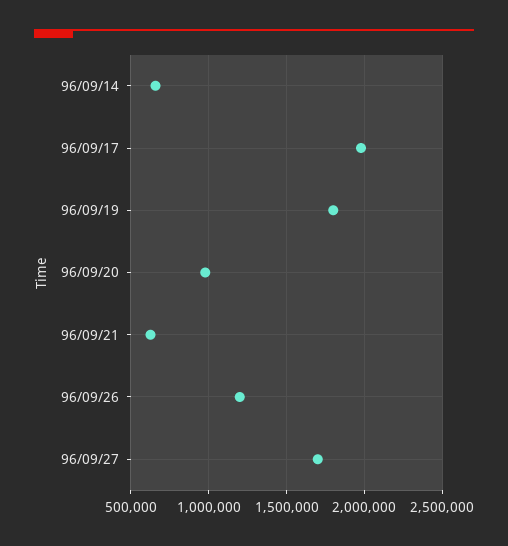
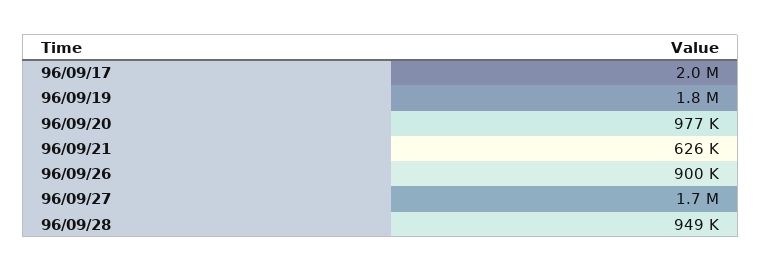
96/09/14: 650000 -> none
96/09/26: 1200000 -> 900000
96/09/28: none -> 949000

